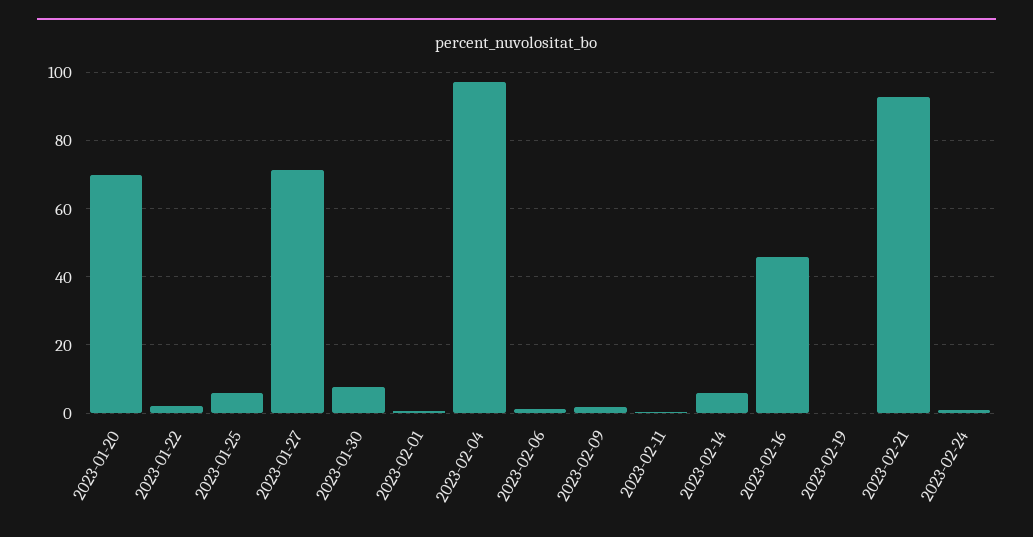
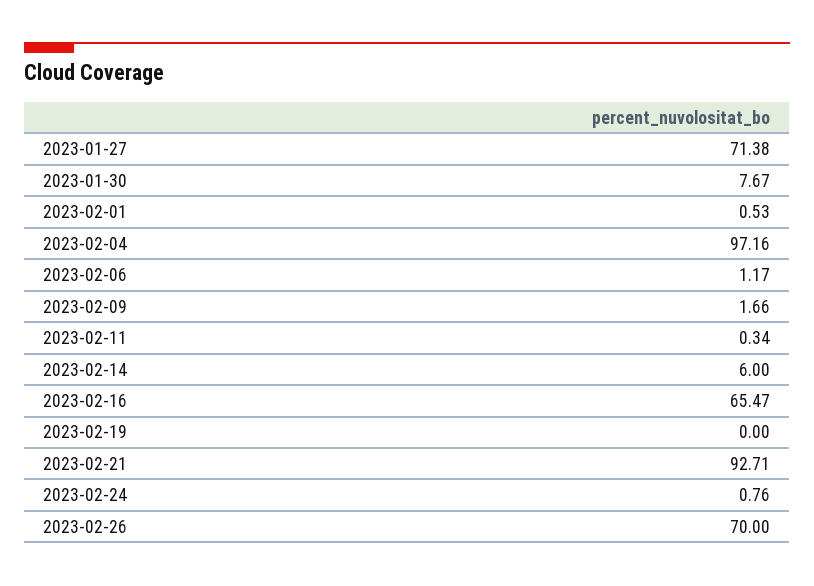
2023-01-20: 70 -> none
2023-01-22: 2 -> none
2023-01-25: 6 -> none
2023-02-16: 46 -> 65.47
2023-02-26: none -> 70

